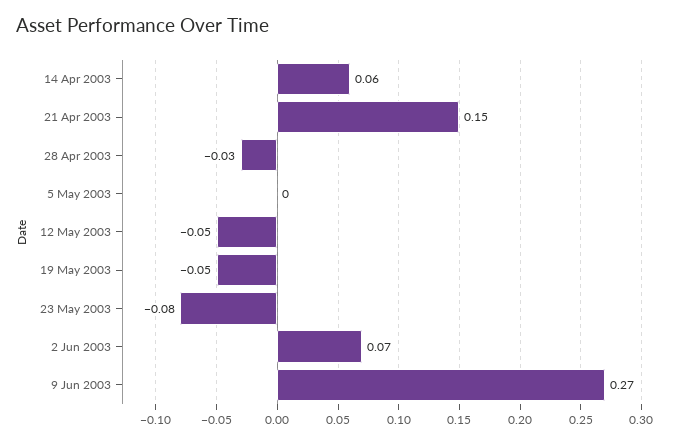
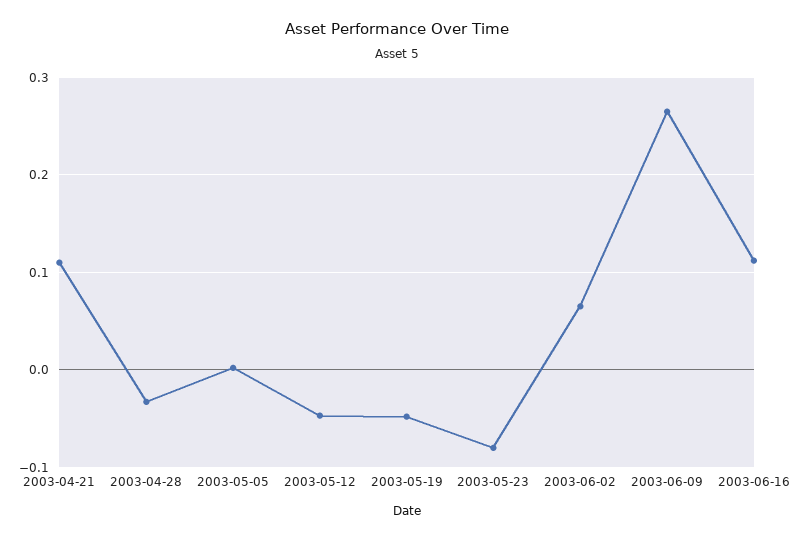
14 Apr 2003: 0.06 -> none
21 Apr 2003: 0.15 -> 0.11
2003-06-16: none -> 0.11

